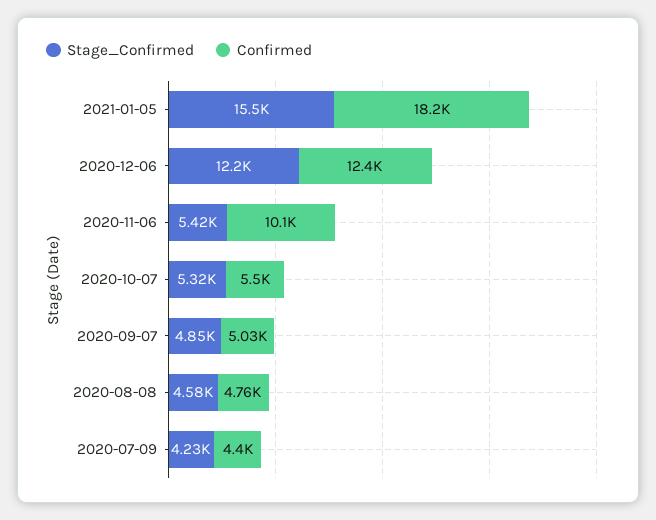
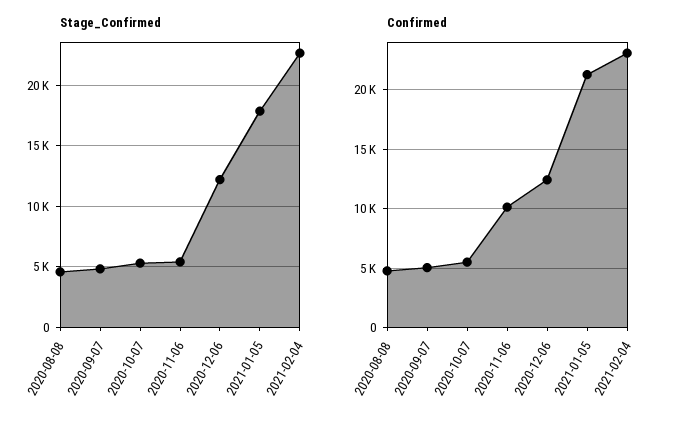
Stage_Confirmed, 2021-01-05: 15500 -> 18000
Confirmed, 2021-01-05: 18200 -> 21000
Stage_Confirmed, 2020-07-09: 4230 -> none
Confirmed, 2020-07-09: 4400 -> none
Stage_Confirmed, 2021-02-04: none -> 22500
Confirmed, 2021-02-04: none -> 23000

